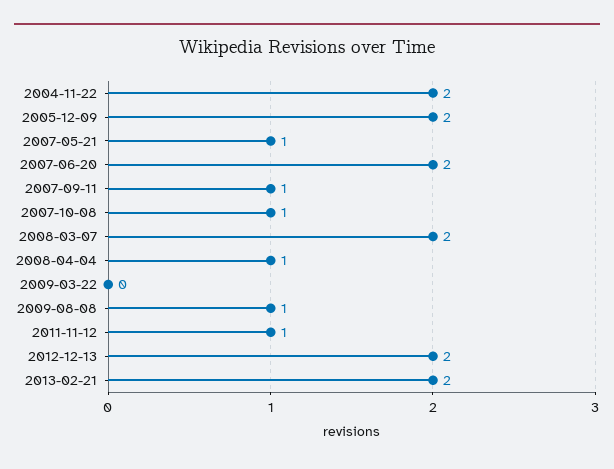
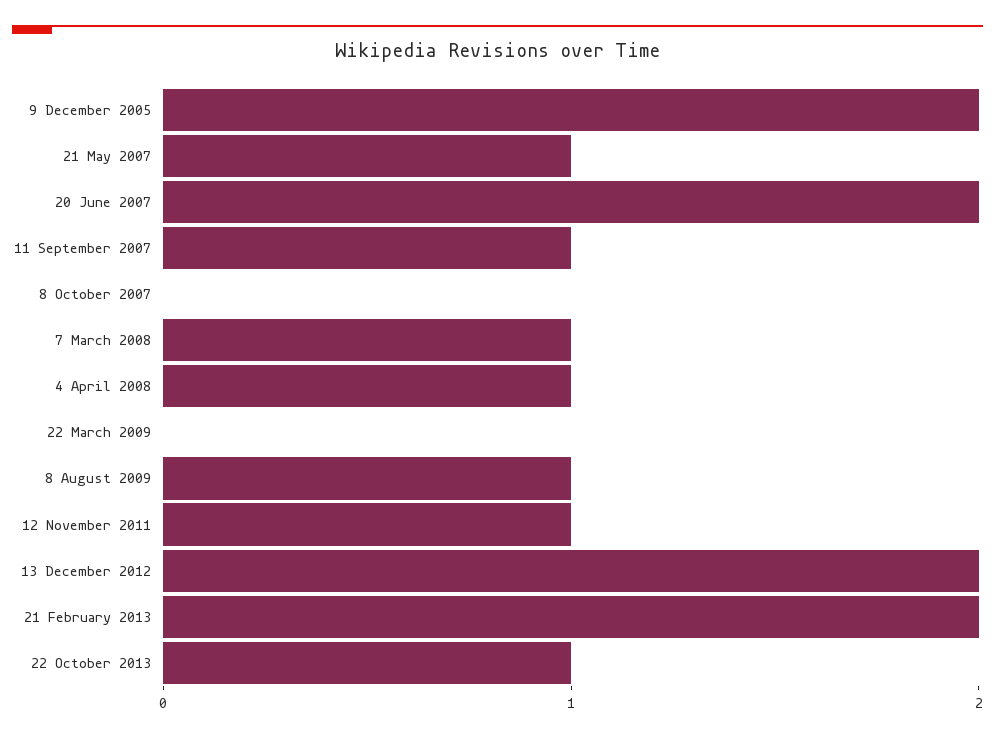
2004-11-22: 2 -> none
2007-10-08: 1 -> 0
2008-03-07: 2 -> 1
22 October 2013: none -> 1

